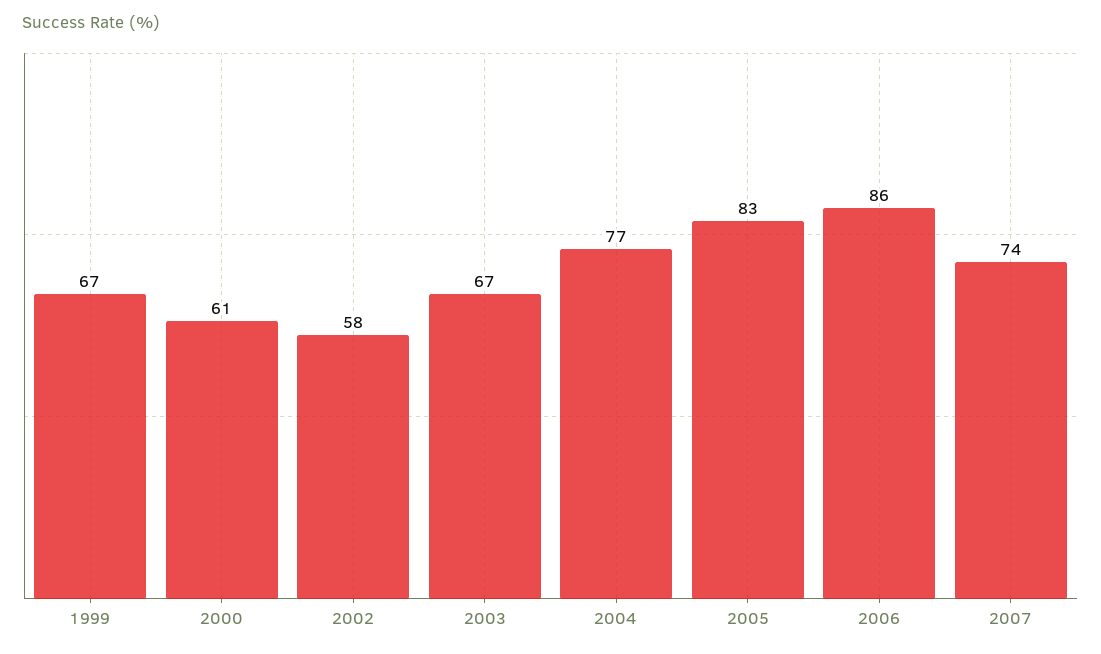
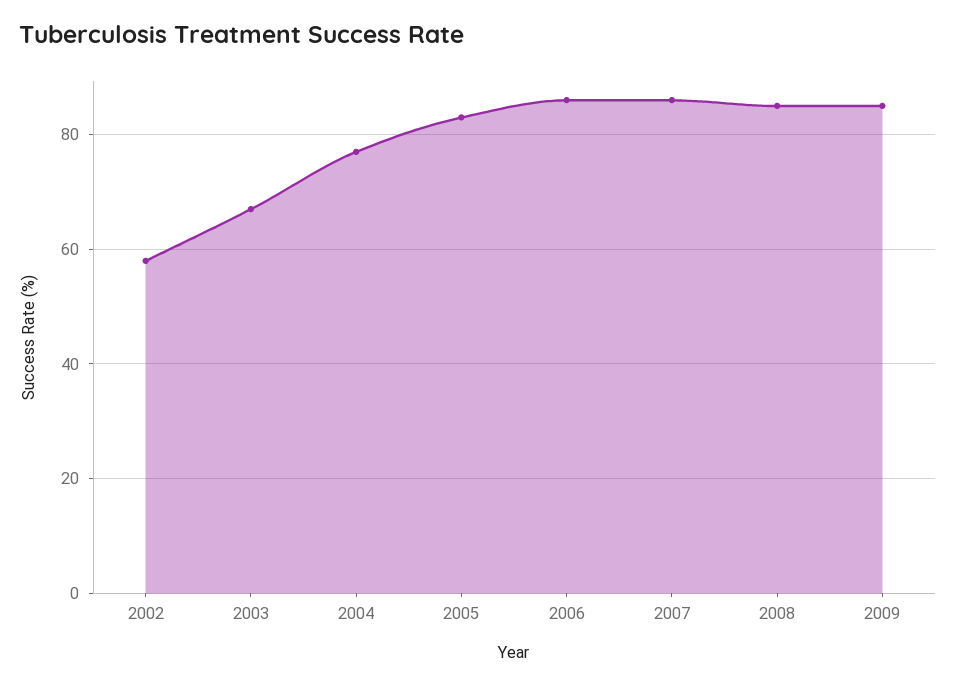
1999: 67 -> none
2000: 61 -> none
2007: 74 -> 85
2008: none -> 85
2009: none -> 85

